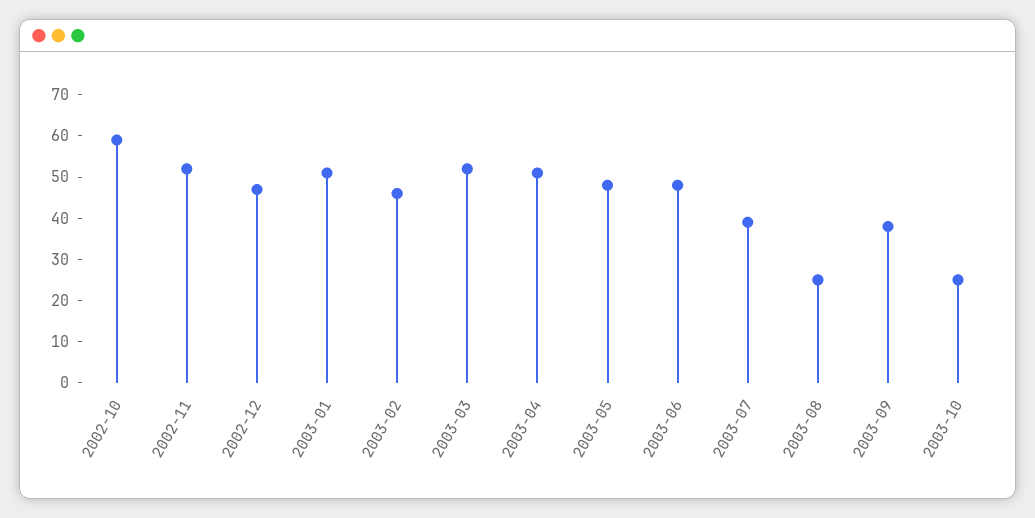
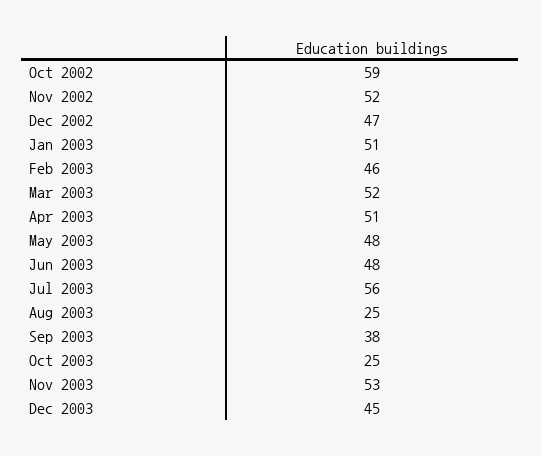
2003-07: 40 -> 56
Nov 2003: none -> 53
Dec 2003: none -> 45

